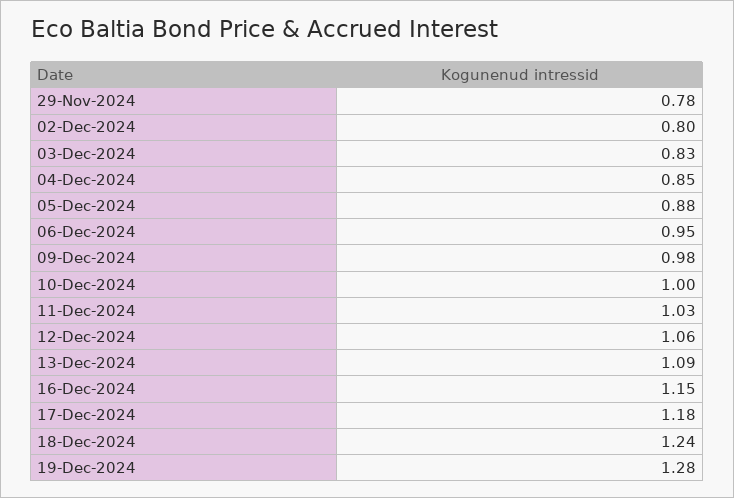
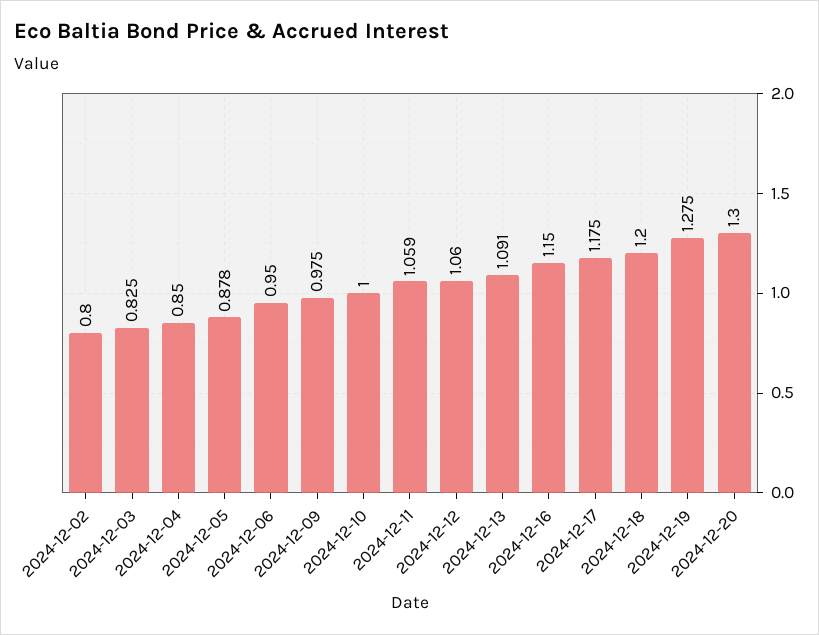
29-Nov-2024: 0.78 -> none
11-Dec-2024: 1.03 -> 1.059
18-Dec-2024: 1.24 -> 1.2
2024-12-20: none -> 1.3

